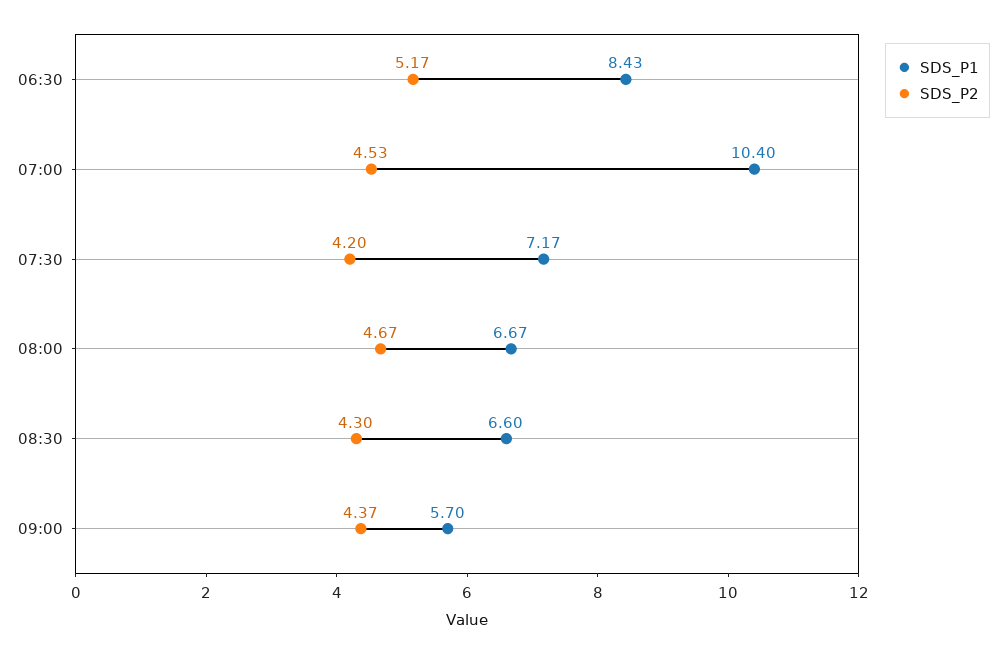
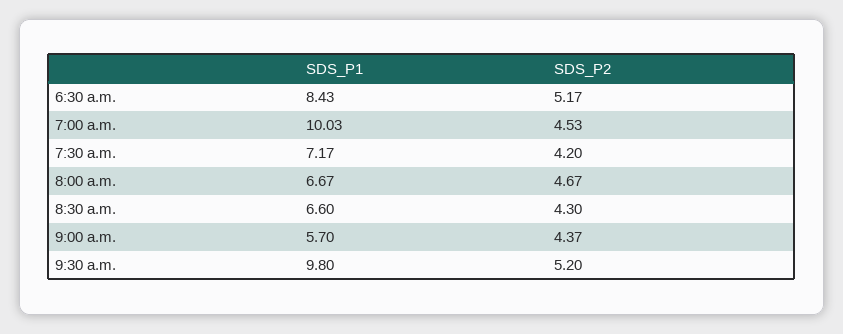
SDS_P1, 07:00: 10.4 -> 10.03
SDS_P1, 9:30 a.m.: none -> 9.8
SDS_P2, 9:30 a.m.: none -> 5.2

